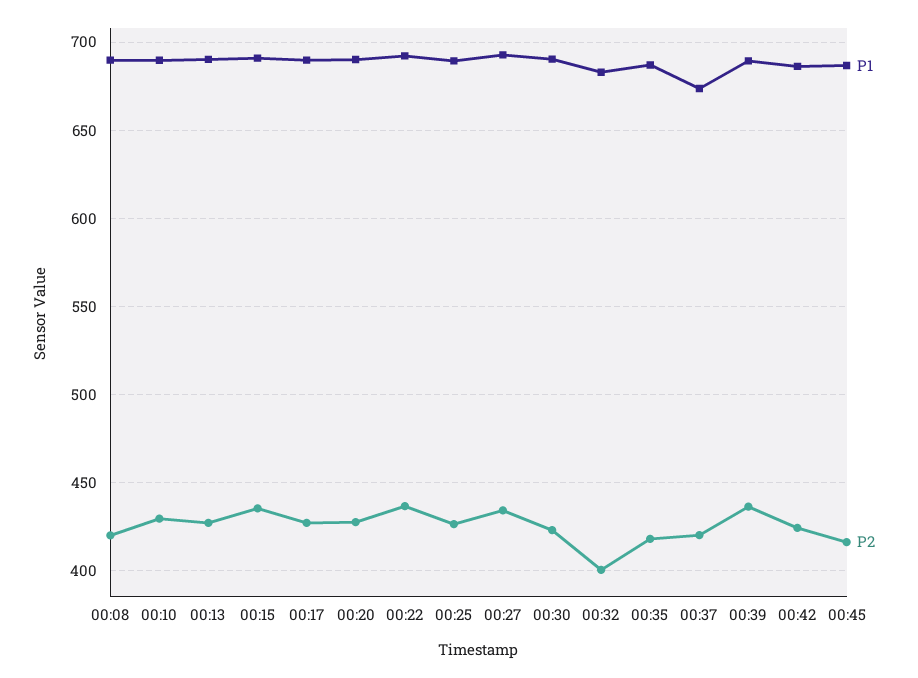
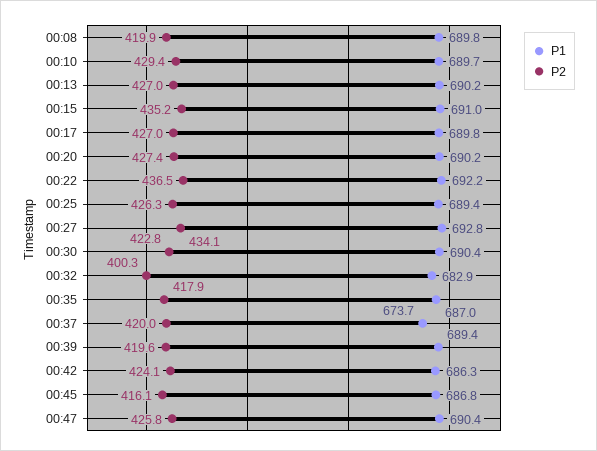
P2, 00:39: 435 -> 419.6
P1, 00:47: none -> 690.4
P2, 00:47: none -> 425.8

